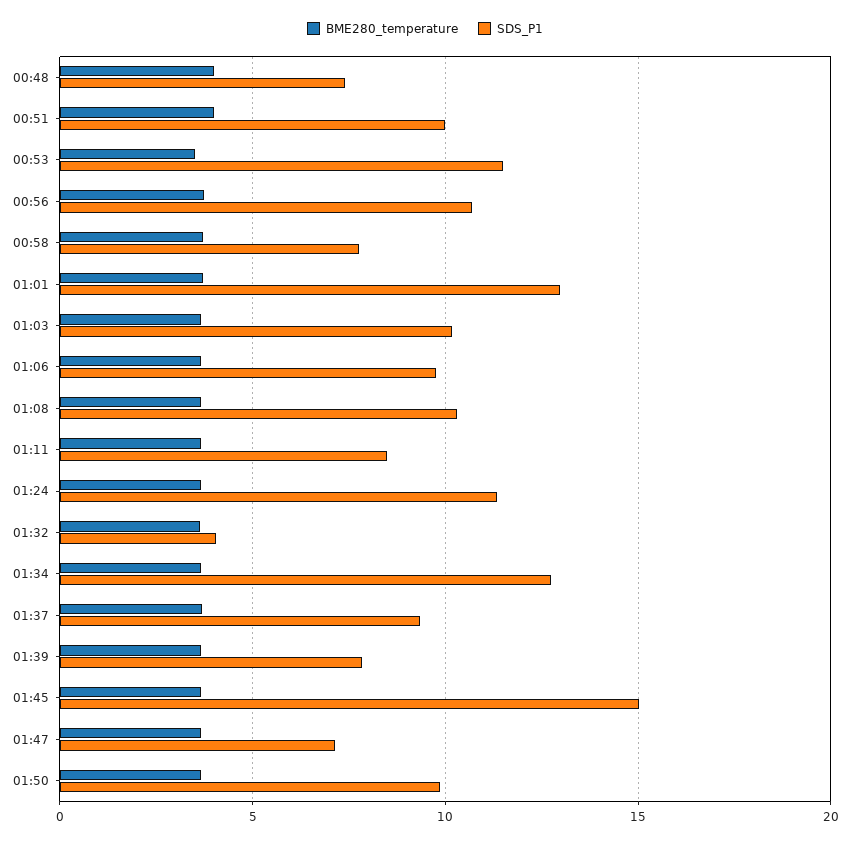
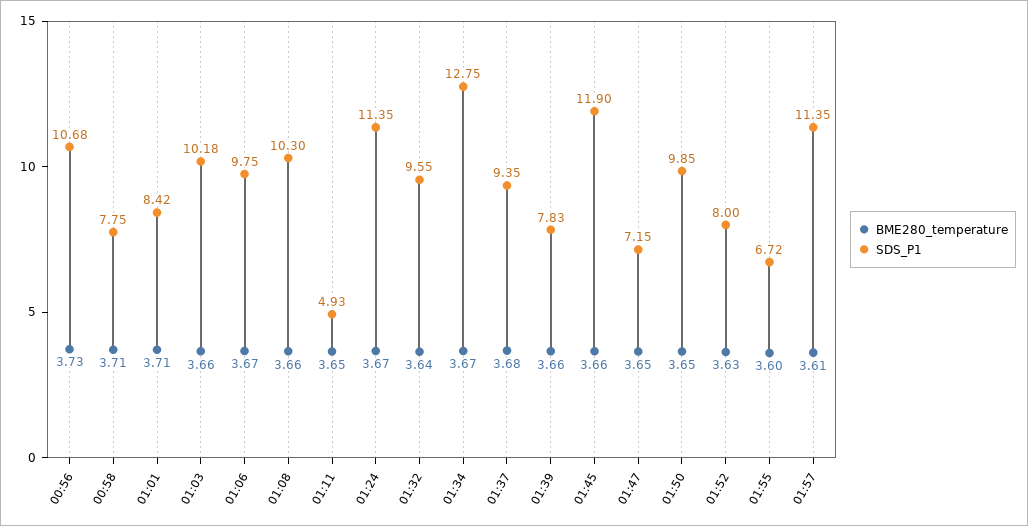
BME280_temperature, 00:48: 4 -> none
SDS_P1, 00:48: 7.5 -> none
BME280_temperature, 00:51: 4 -> none
SDS_P1, 00:51: 10 -> none
BME280_temperature, 00:53: 3.5 -> none
SDS_P1, 00:53: 11.5 -> none
SDS_P1, 01:01: 13 -> 8.42
SDS_P1, 01:11: 8.5 -> 4.93
SDS_P1, 01:32: 4 -> 9.55
SDS_P1, 01:45: 15 -> 11.9
BME280_temperature, 01:52: none -> 3.63
SDS_P1, 01:52: none -> 8
BME280_temperature, 01:55: none -> 3.6
SDS_P1, 01:55: none -> 6.72
BME280_temperature, 01:57: none -> 3.61
SDS_P1, 01:57: none -> 11.35

